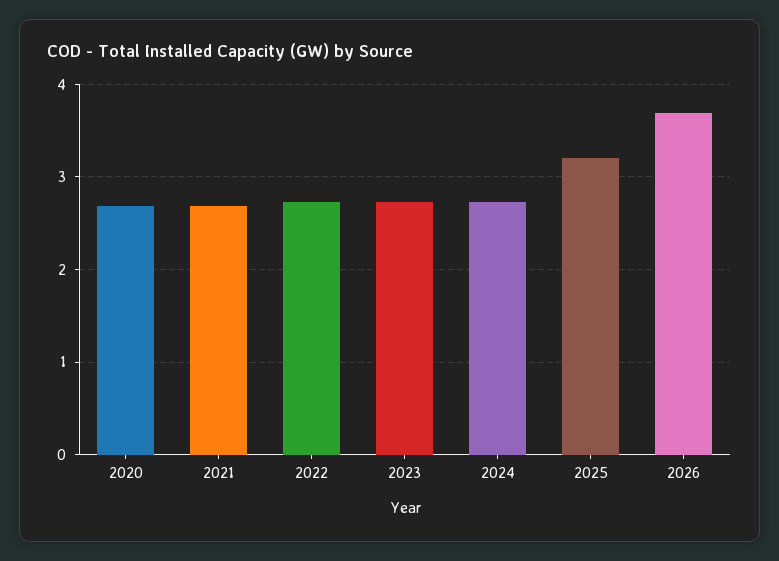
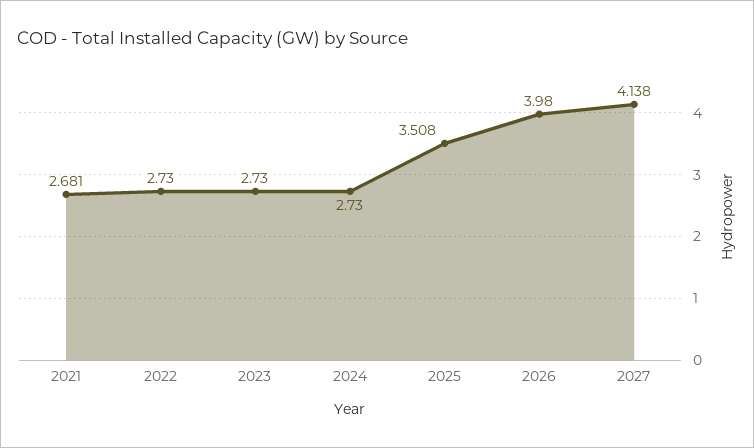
2020: 2.7 -> none
2025: 3.2 -> 3.508
2026: 3.7 -> 3.98
2027: none -> 4.138

